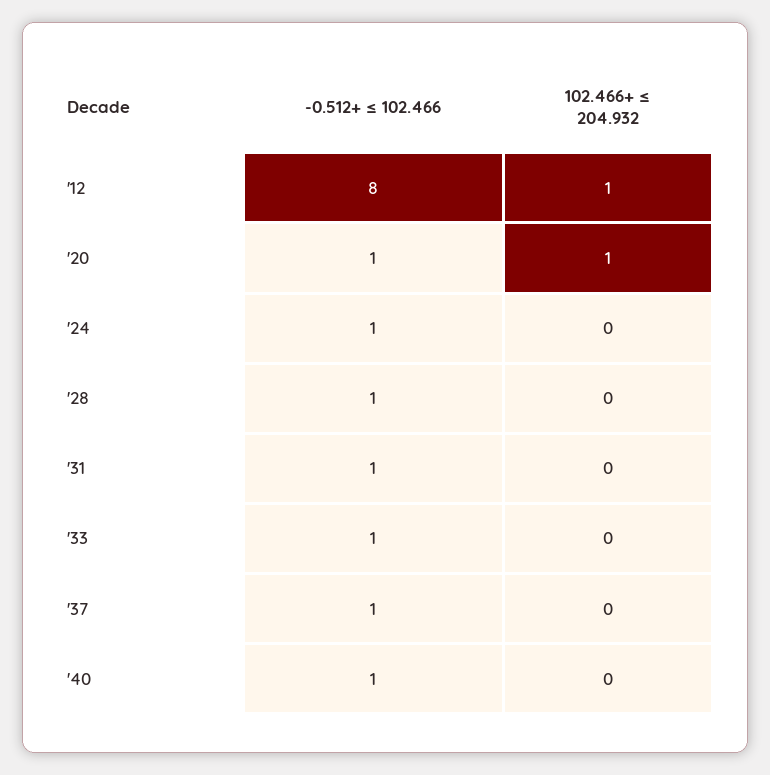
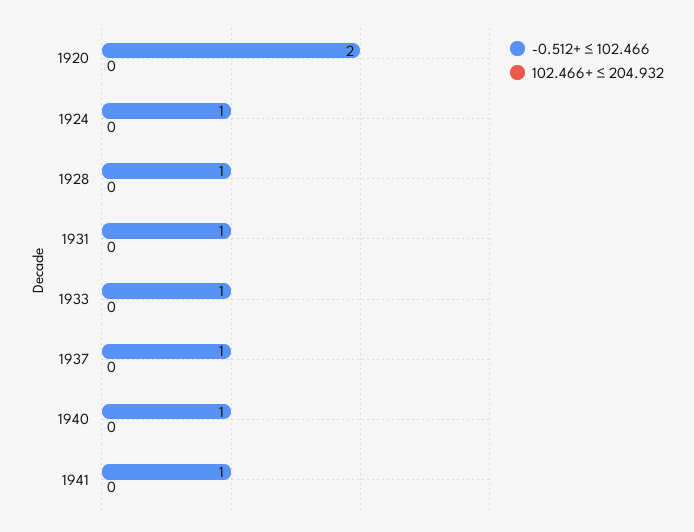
-0.512+ ≤ 102.466, '12: 8 -> none
102.466+ ≤ 204.932, '12: 1 -> none
-0.512+ ≤ 102.466, '20: 1 -> 2
102.466+ ≤ 204.932, '20: 1 -> 0
-0.512+ ≤ 102.466, 1941: none -> 1
102.466+ ≤ 204.932, 1941: none -> 0

